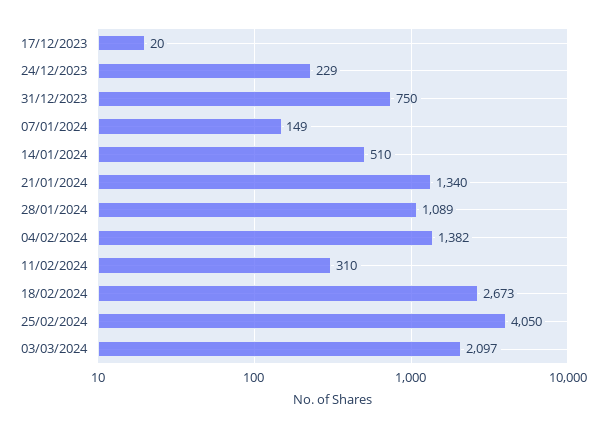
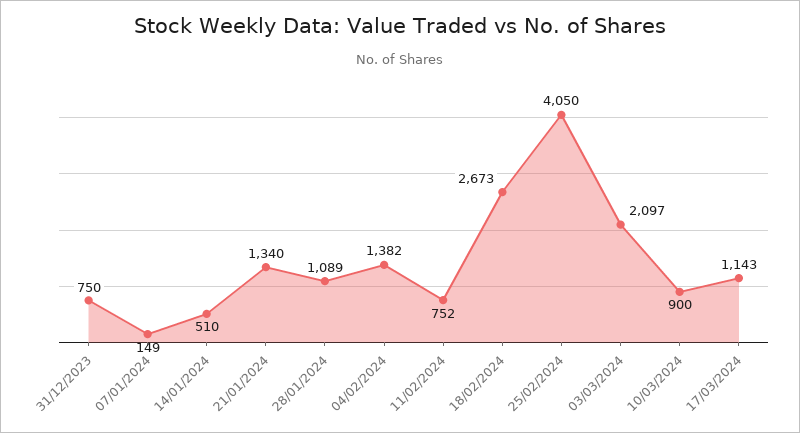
17/12/2023: 20 -> none
24/12/2023: 229 -> none
11/02/2024: 310 -> 752
10/03/2024: none -> 900
17/03/2024: none -> 1143

